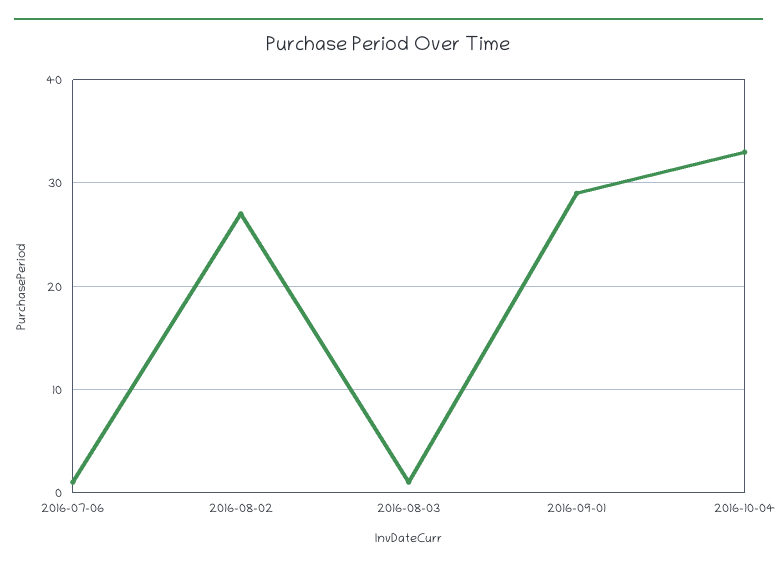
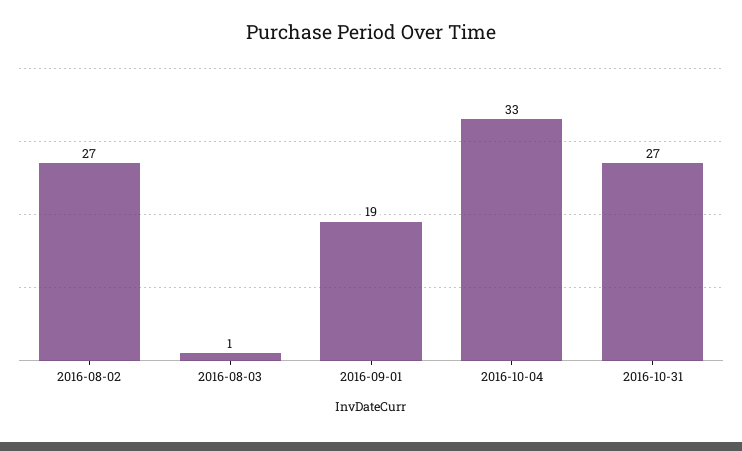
2016-07-06: 1 -> none
2016-09-01: 29 -> 19
2016-10-31: none -> 27

